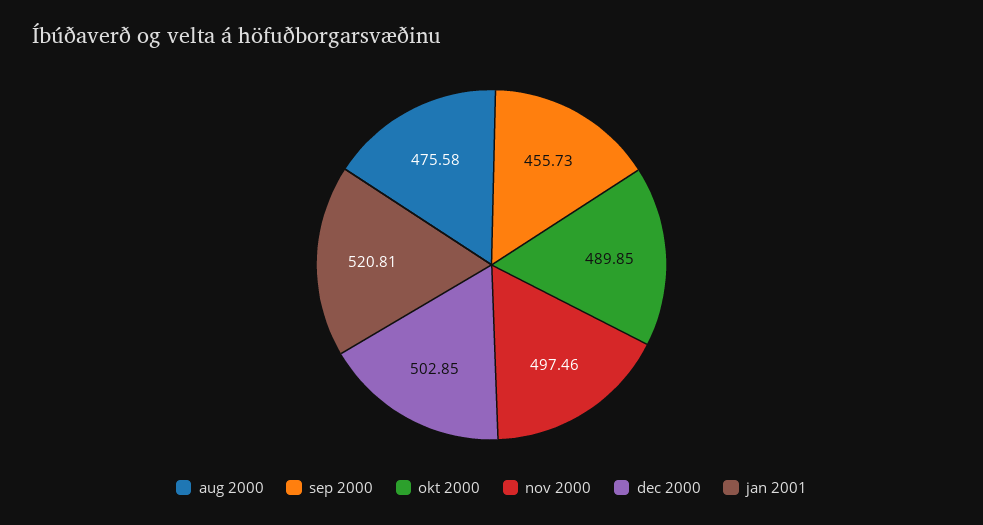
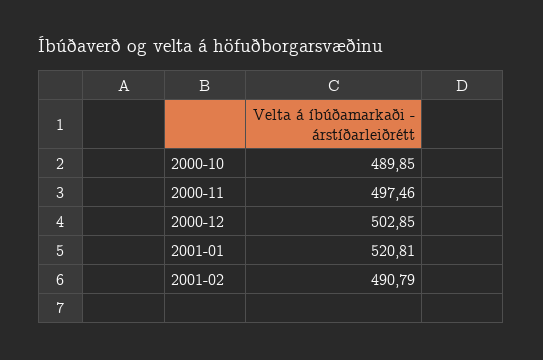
aug 2000: 475.58 -> none
sep 2000: 455.73 -> none
2001-02: none -> 490.79

